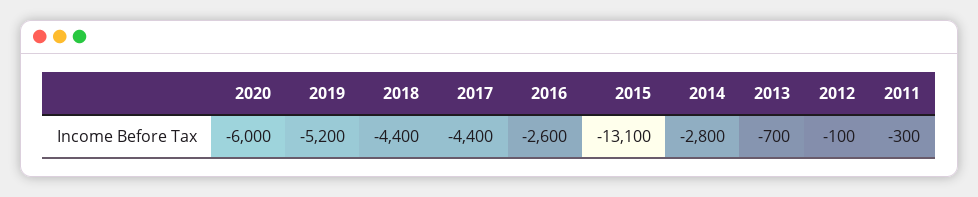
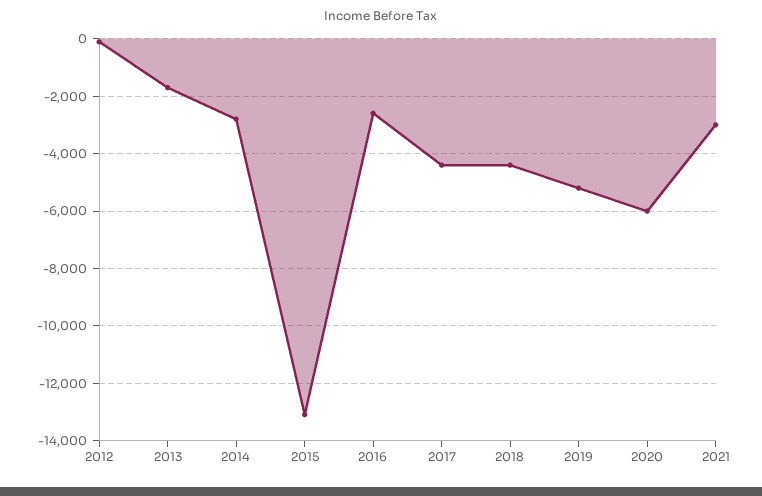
2013: -700 -> -1750
2011: -300 -> none
2021: none -> -3000

